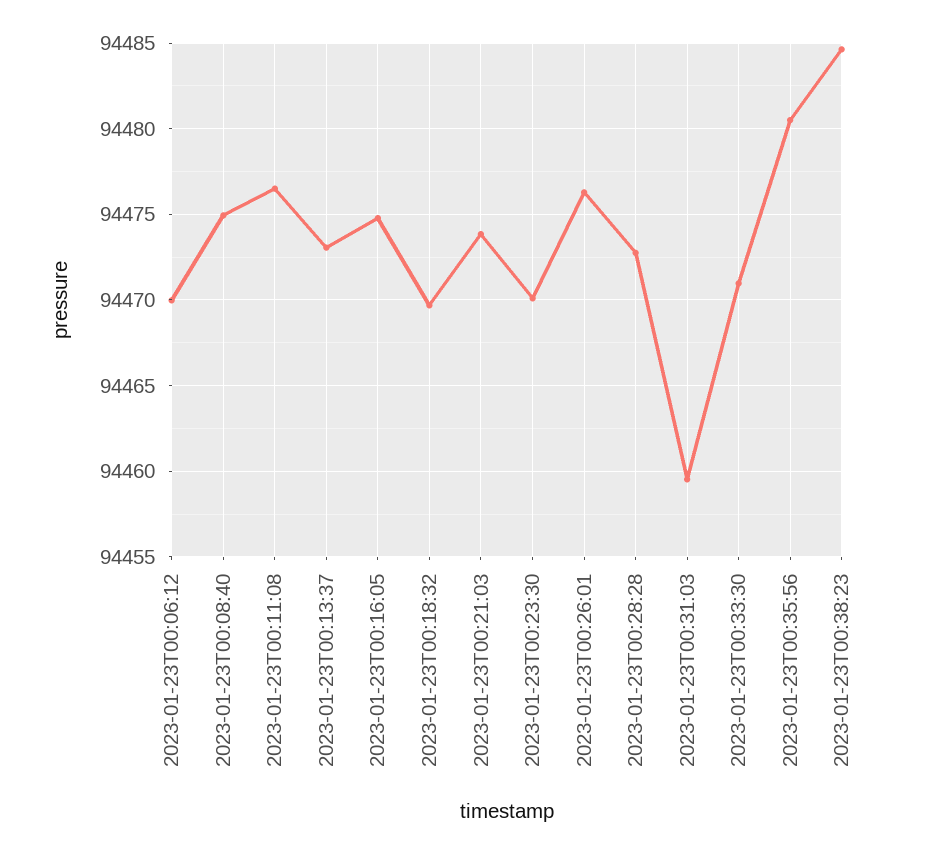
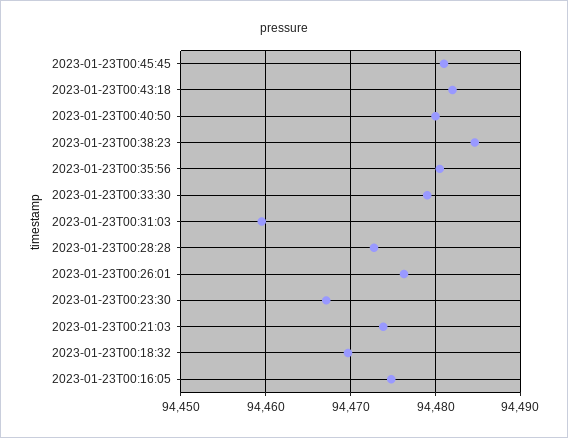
2023-01-23T00:06:12: 94470 -> none
2023-01-23T00:08:40: 94475 -> none
2023-01-23T00:11:08: 94476.5 -> none
2023-01-23T00:13:37: 94473 -> none
2023-01-23T00:23:30: 94470 -> 94467
2023-01-23T00:33:30: 94471 -> 94479
2023-01-23T00:45:45: none -> 94481
2023-01-23T00:43:18: none -> 94482
2023-01-23T00:40:50: none -> 94480

